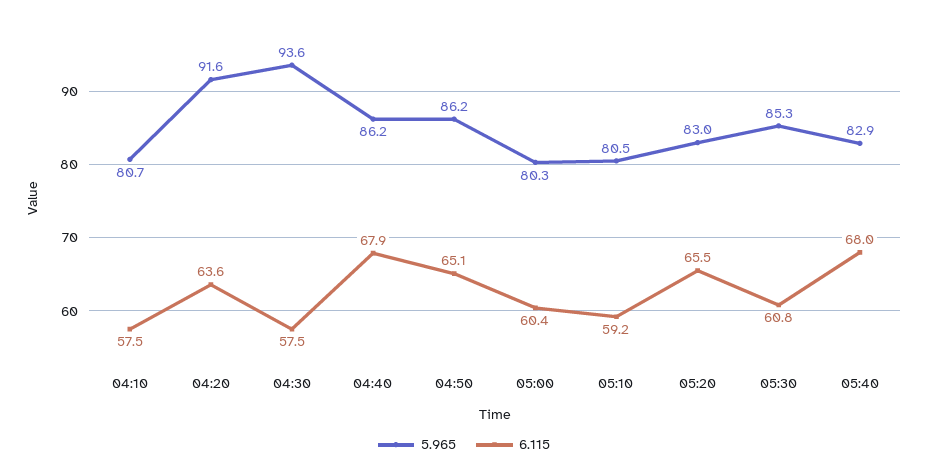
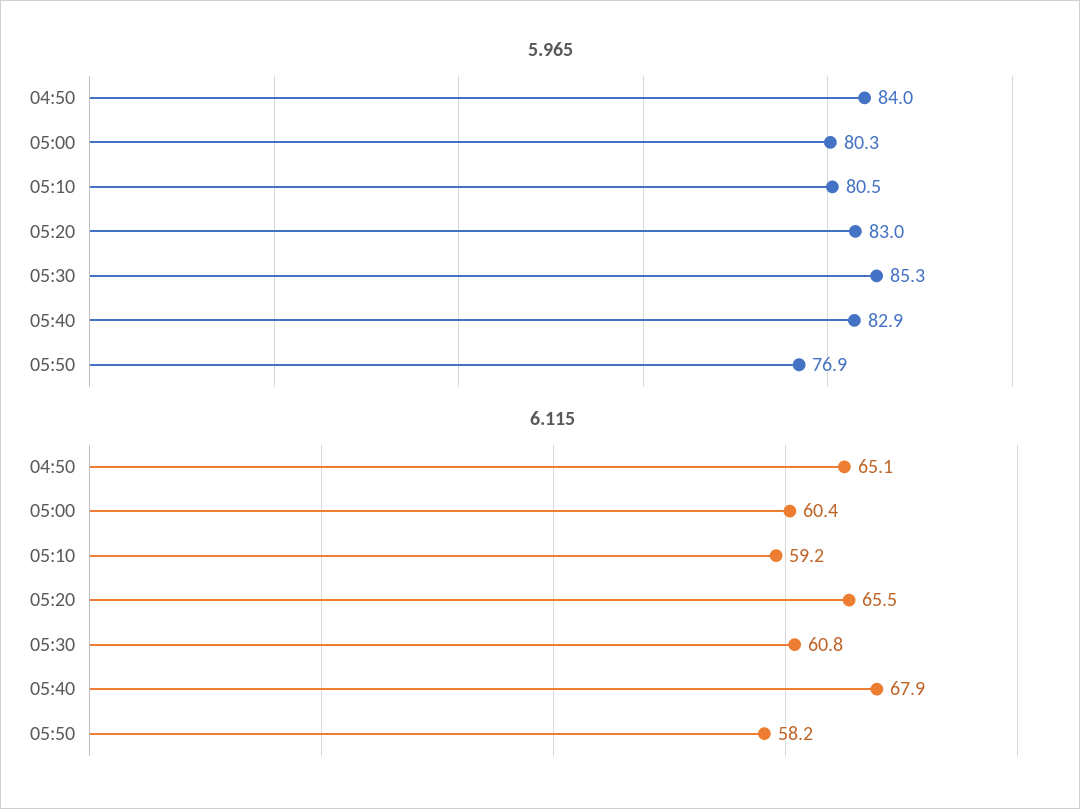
5.965, 04:10: 80.7 -> none
6.115, 04:10: 57.5 -> none
5.965, 04:20: 91.6 -> none
6.115, 04:20: 63.6 -> none
5.965, 04:30: 93.6 -> none
6.115, 04:30: 57.5 -> none
5.965, 04:40: 86.2 -> none
6.115, 04:40: 67.9 -> none
5.965, 04:50: 86.2 -> 84
6.115, 05:40: 68 -> 67.9
5.965, 05:50: none -> 76.9
6.115, 05:50: none -> 58.2

